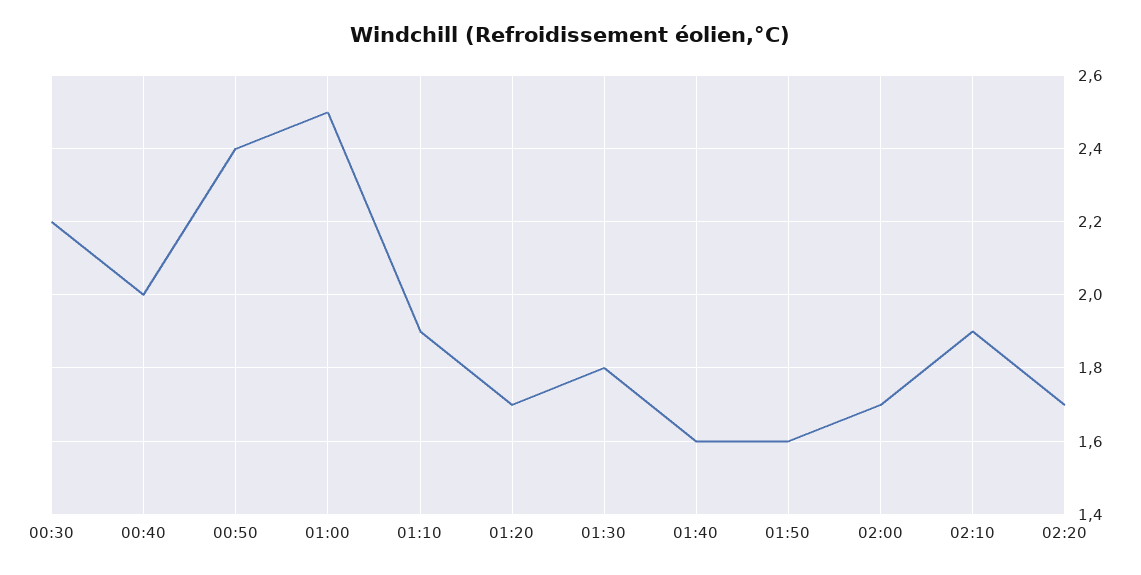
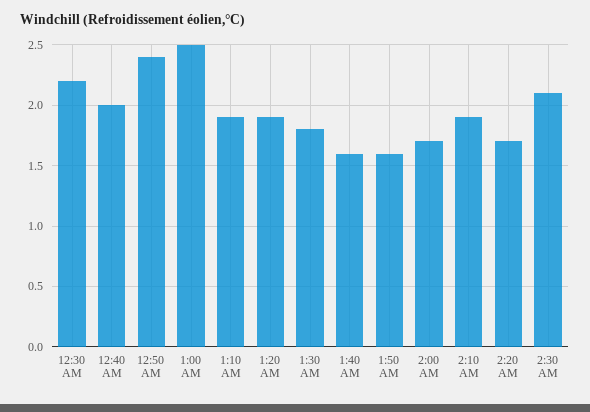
01:20: 1.7 -> 1.9
2:30 AM: none -> 2.1

